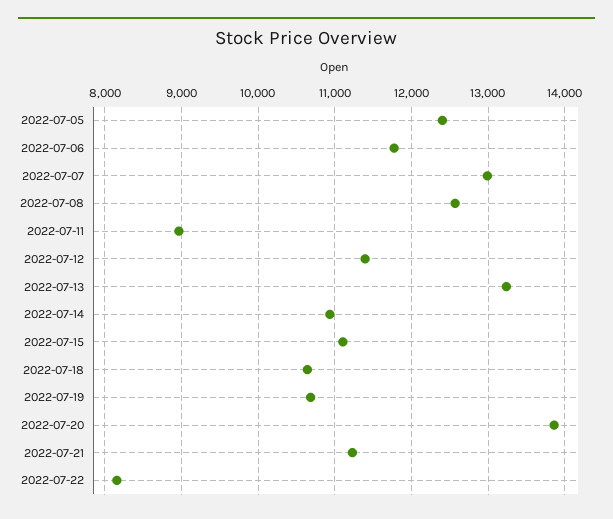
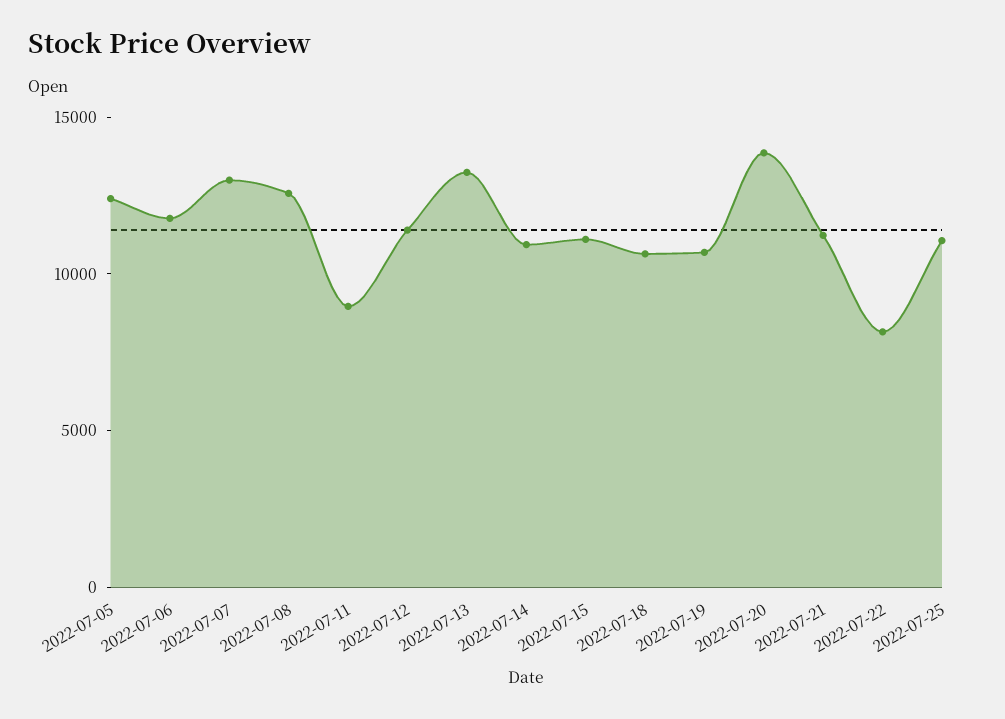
2022-07-25: none -> 11000

